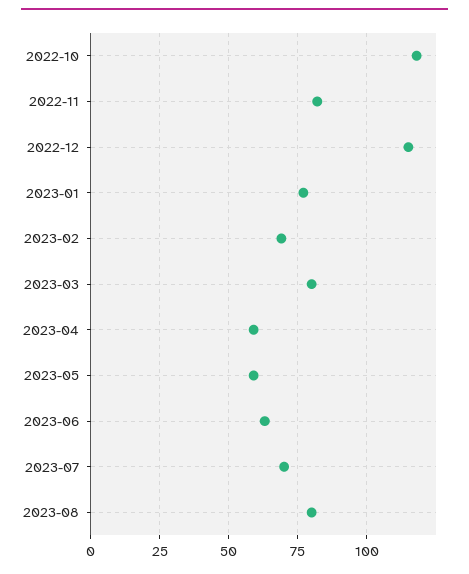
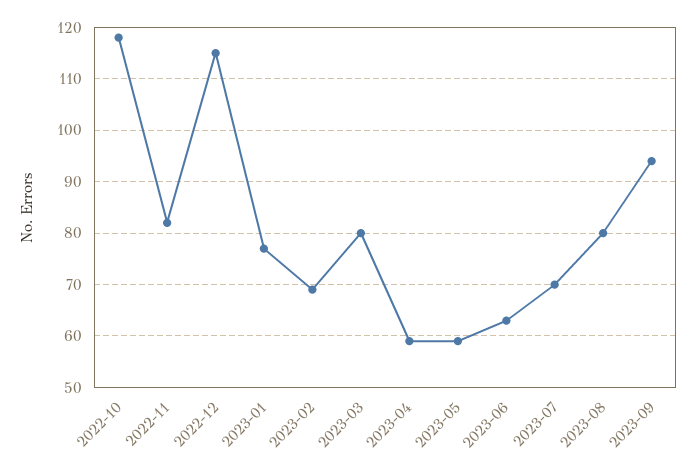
2023-09: none -> 95

